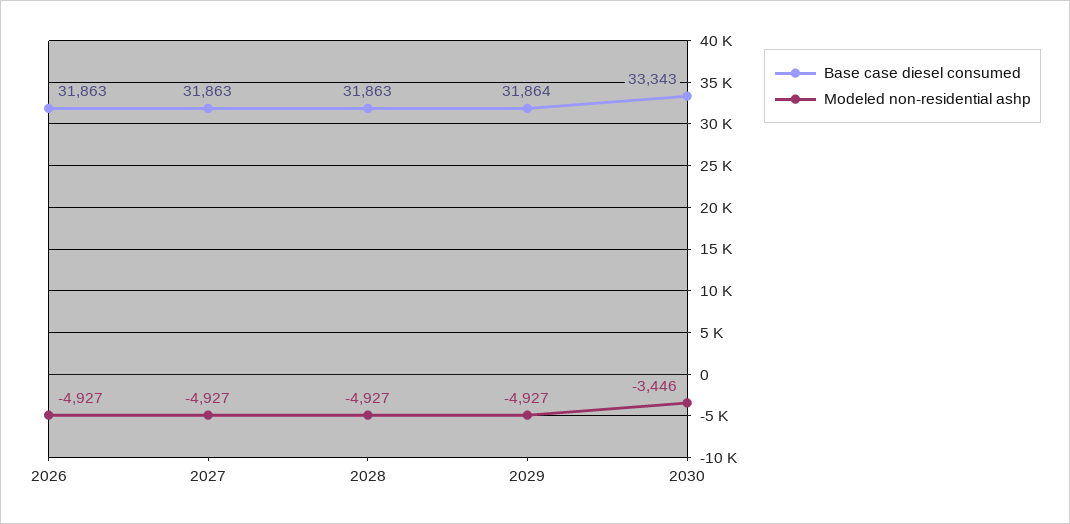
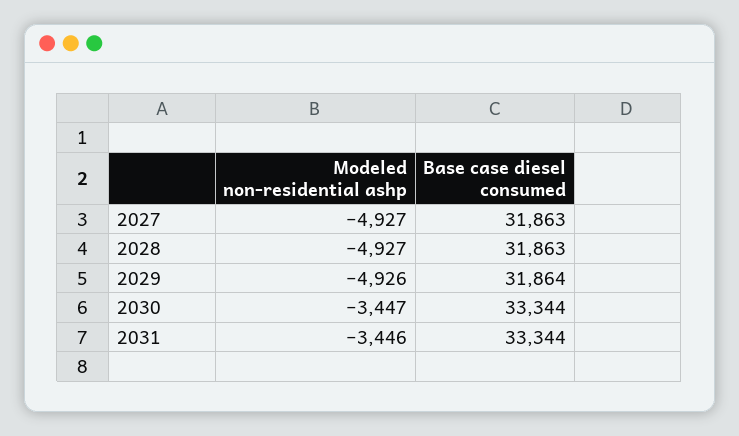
Base case diesel consumed, 2026: 31863 -> none
Modeled non-residential ashp, 2026: -4927 -> none
Modeled non-residential ashp, 2029: -4927 -> -4926
Base case diesel consumed, 2030: 33343 -> 33344
Modeled non-residential ashp, 2030: -3446 -> -3447
Modeled non-residential ashp, 2031: none -> -3446
Base case diesel consumed, 2031: none -> 33344

